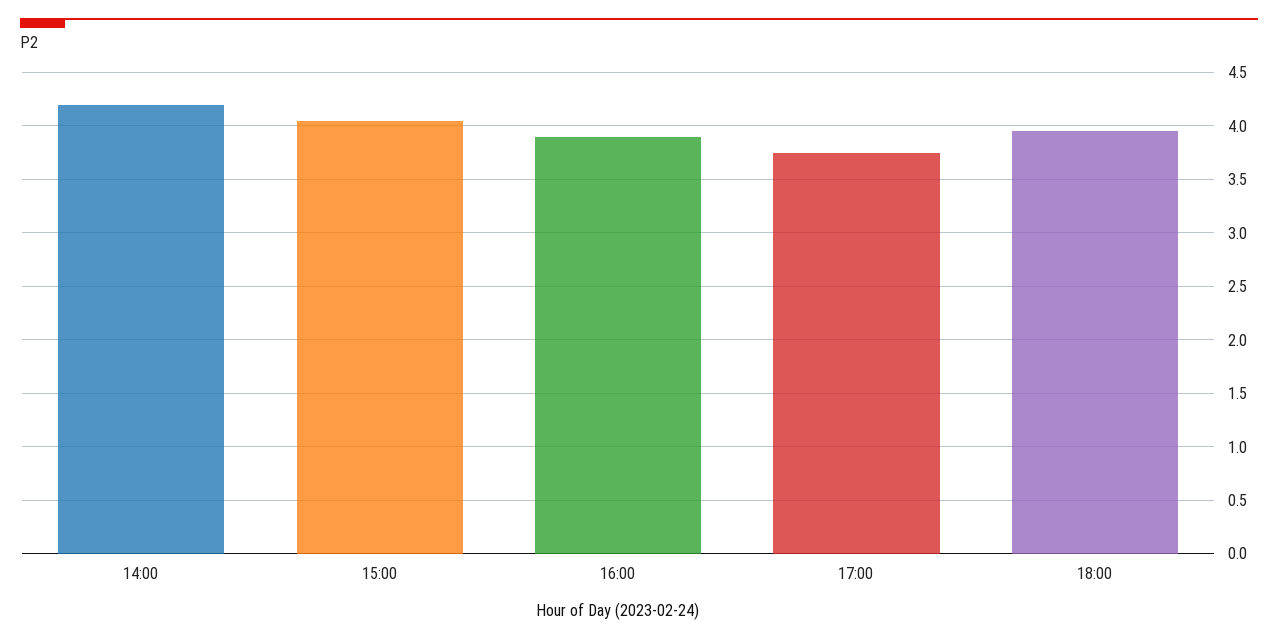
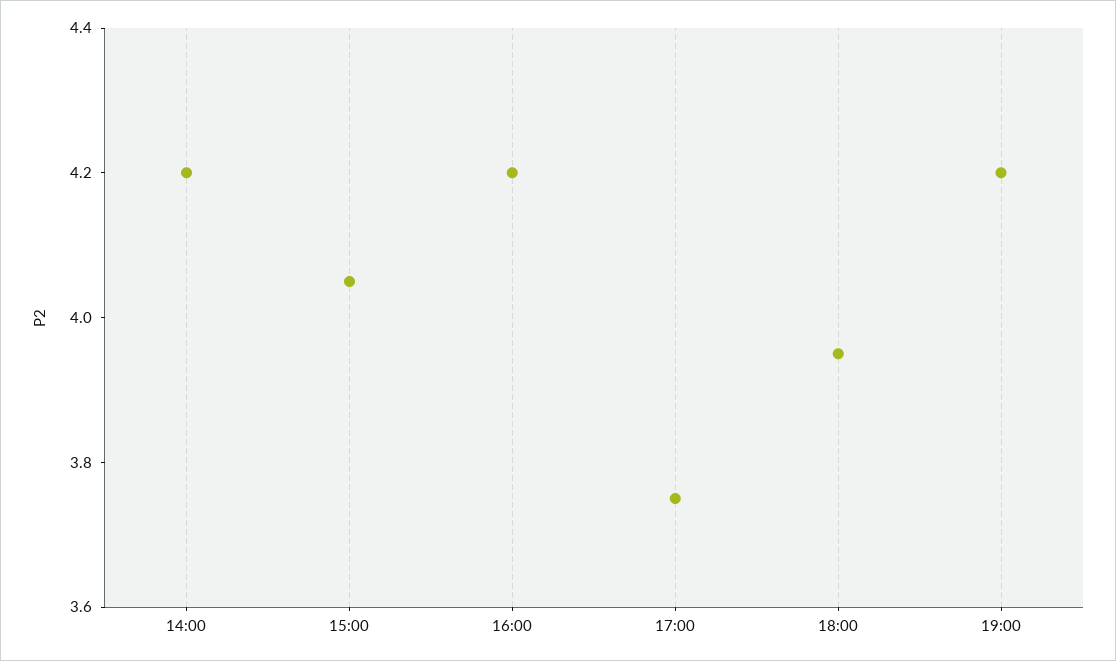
16:00: 3.9 -> 4.2
19:00: none -> 4.2

